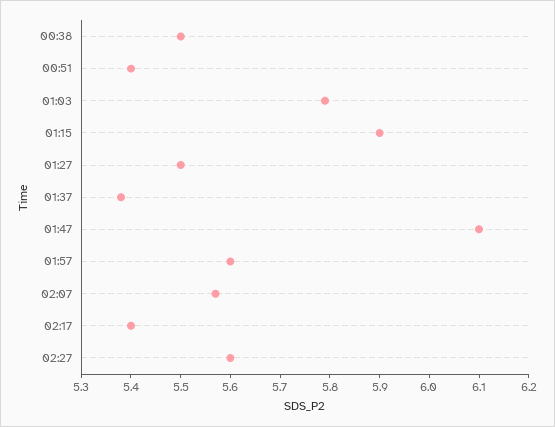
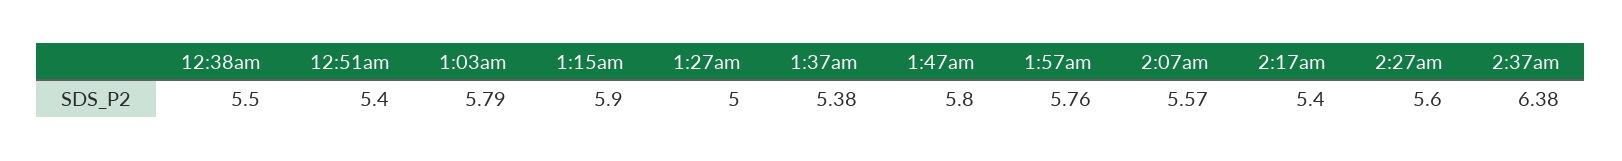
01:27: 5.5 -> 5
01:47: 6.1 -> 5.8
01:57: 5.6 -> 5.76
2:37am: none -> 6.38

